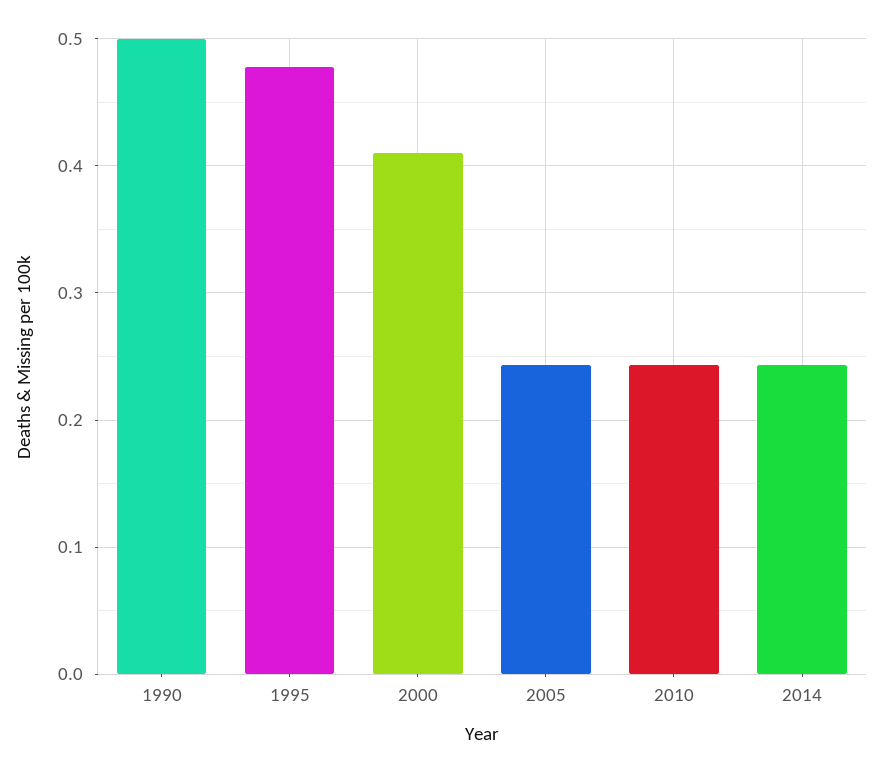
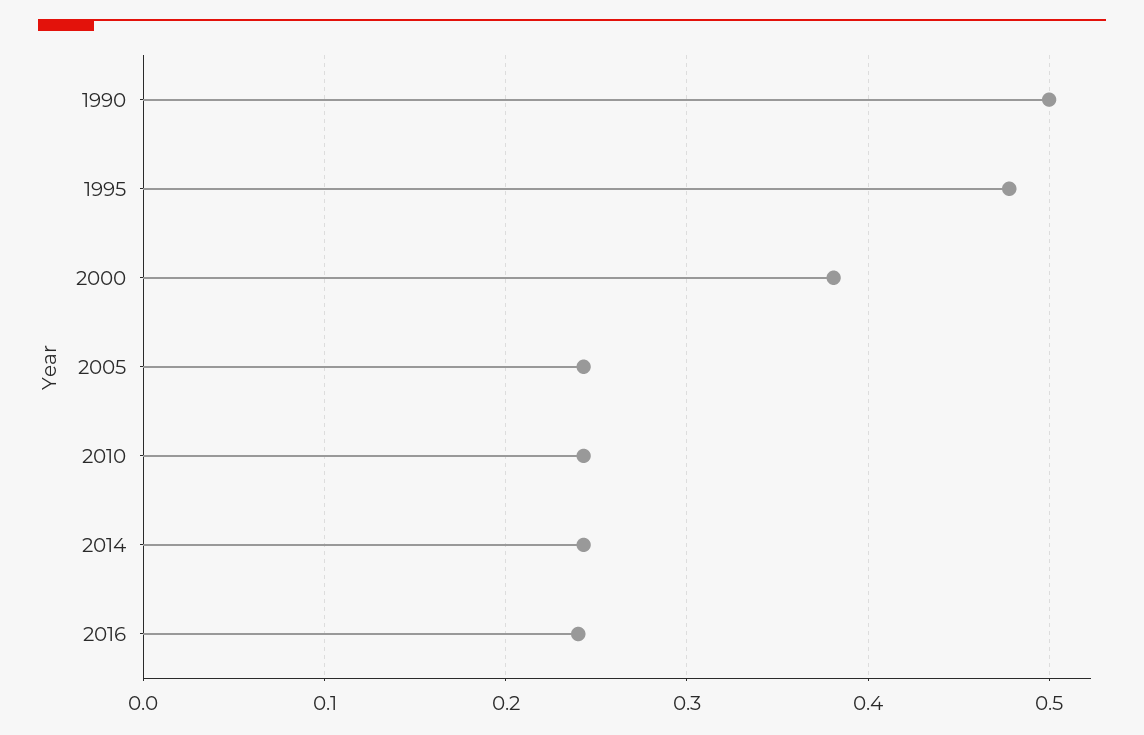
2000: 0.41 -> 0.38
2016: none -> 0.24

